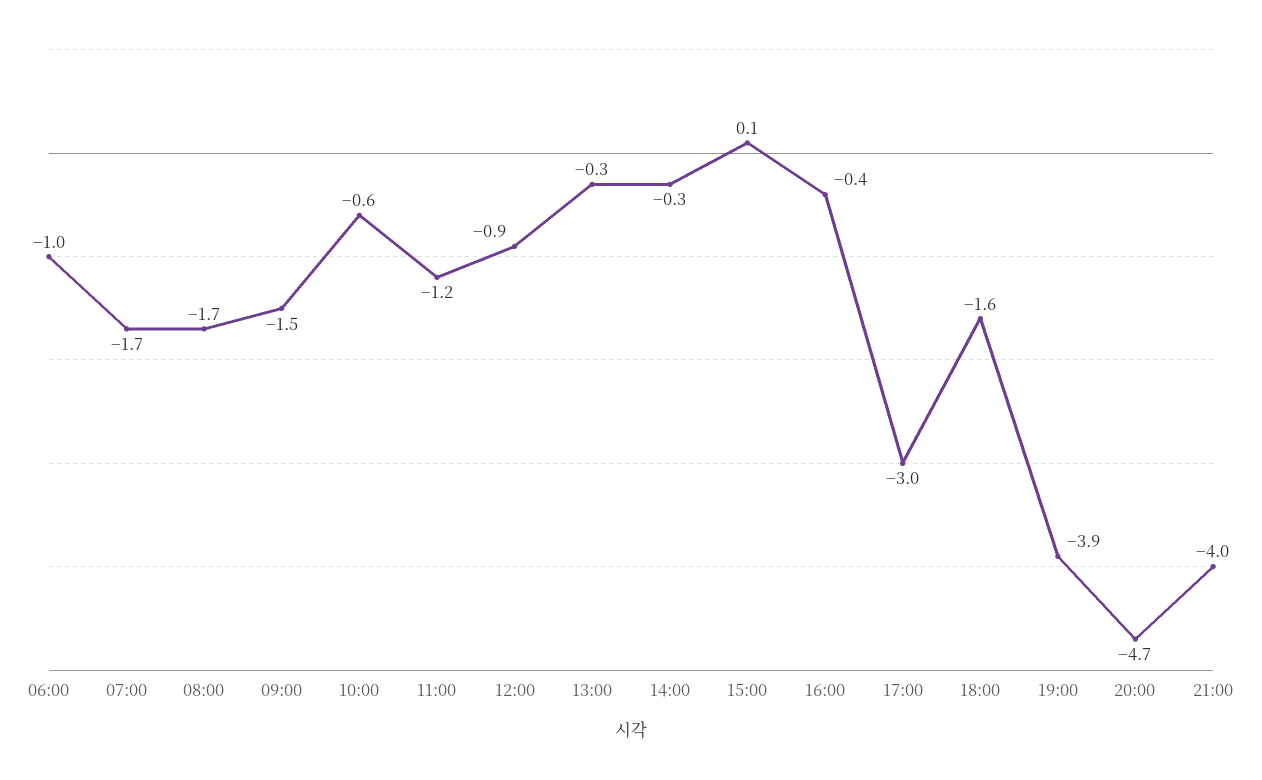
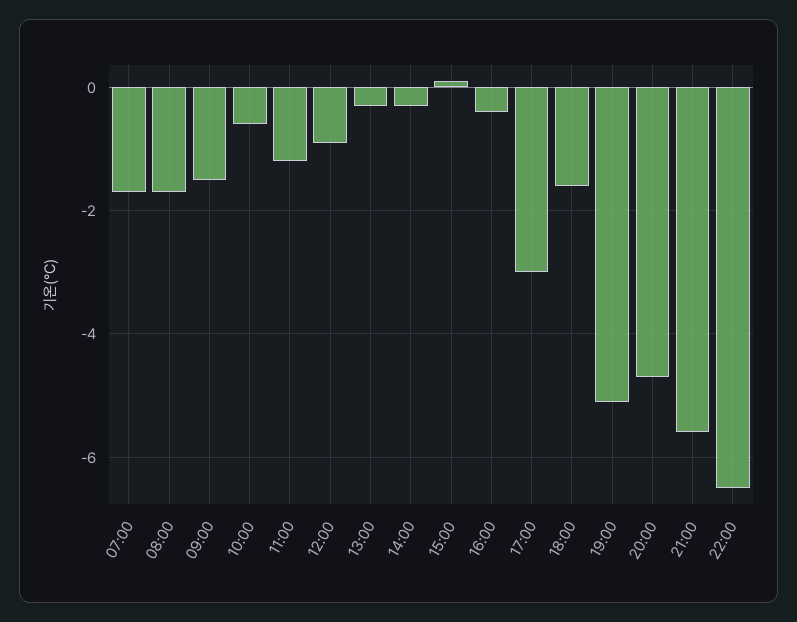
06:00: -1 -> none
19:00: -3.9 -> -5
21:00: -4 -> -5.5
22:00: none -> -6.5

